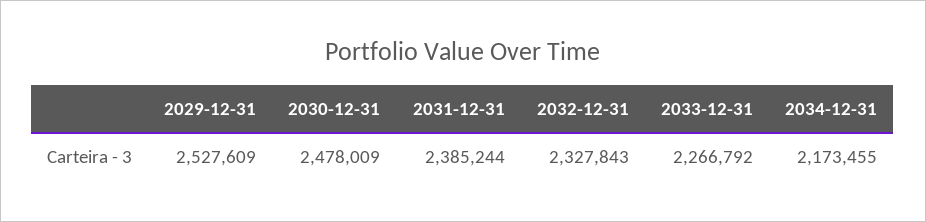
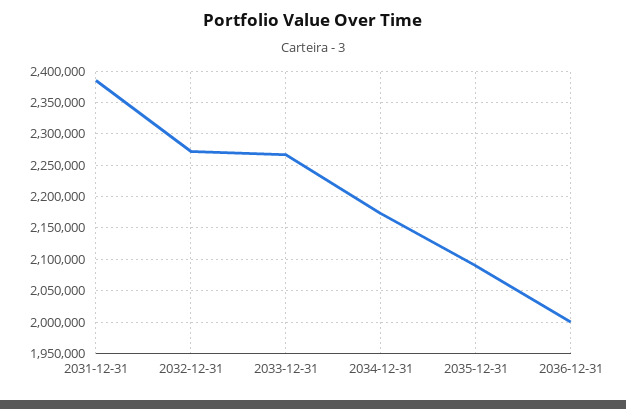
2029-12-31: 2527609 -> none
2030-12-31: 2478009 -> none
2032-12-31: 2327843 -> 2270000
2035-12-31: none -> 2090000
2036-12-31: none -> 2000000

